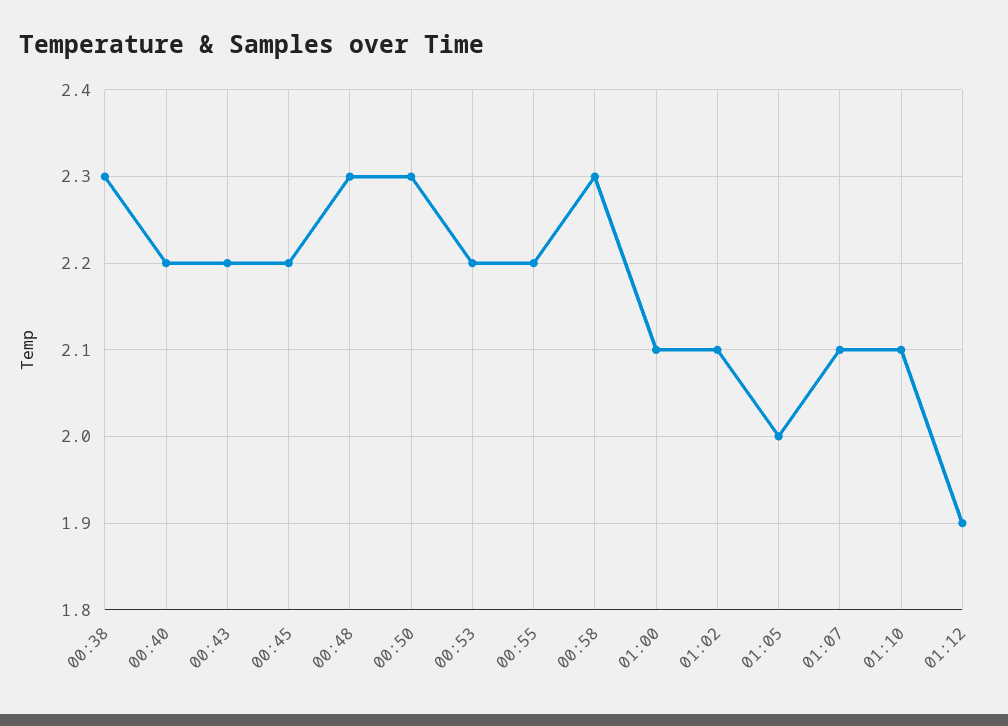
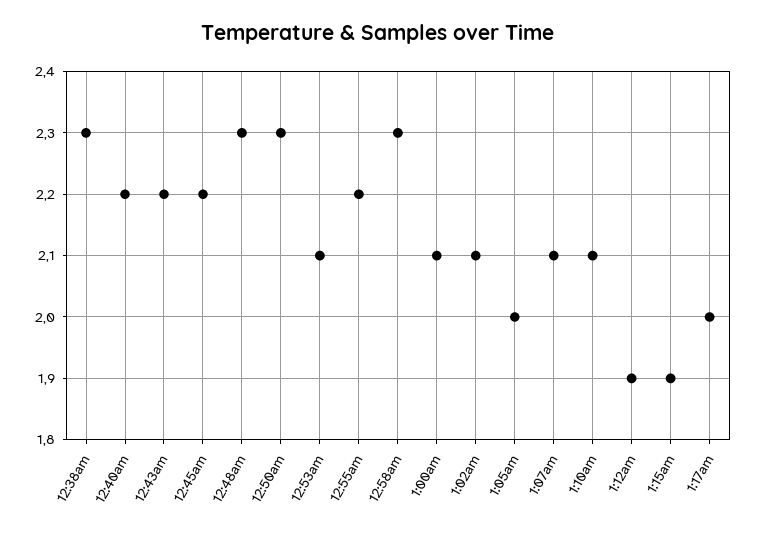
00:53: 2.2 -> 2.1
1:15am: none -> 1.9
1:17am: none -> 2

